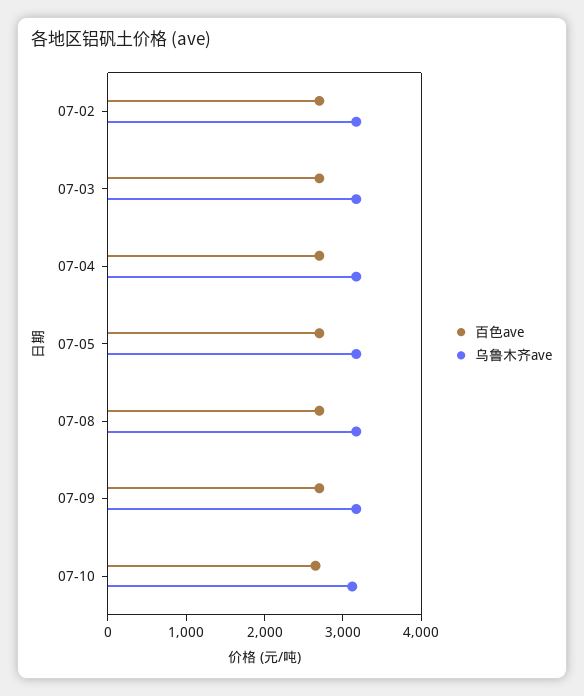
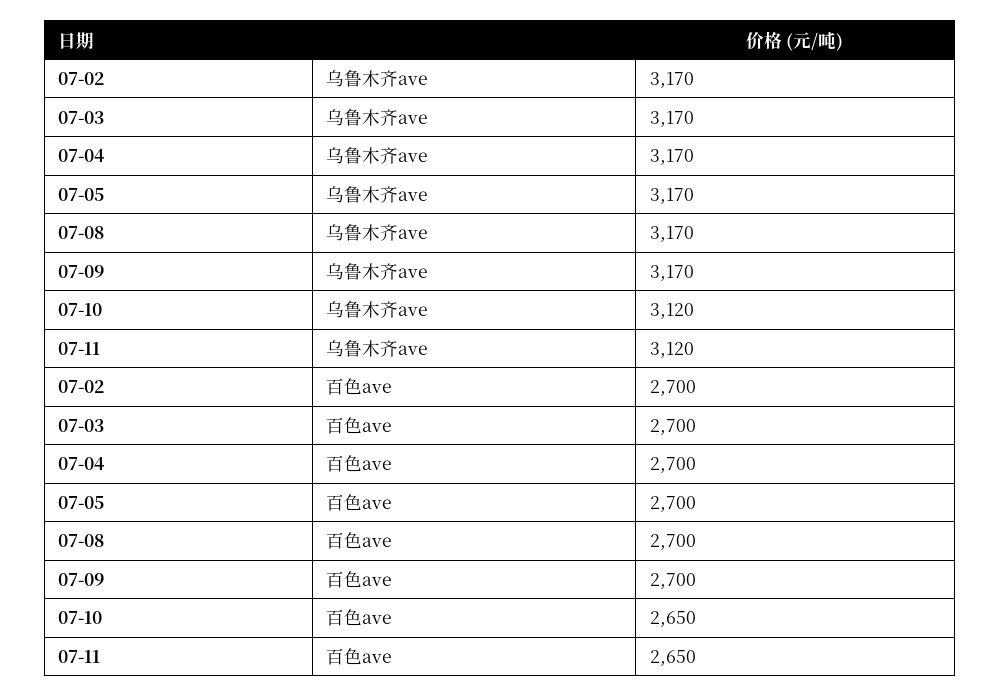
乌鲁木齐ave, 07-11: none -> 3120
百色ave, 07-11: none -> 2650

